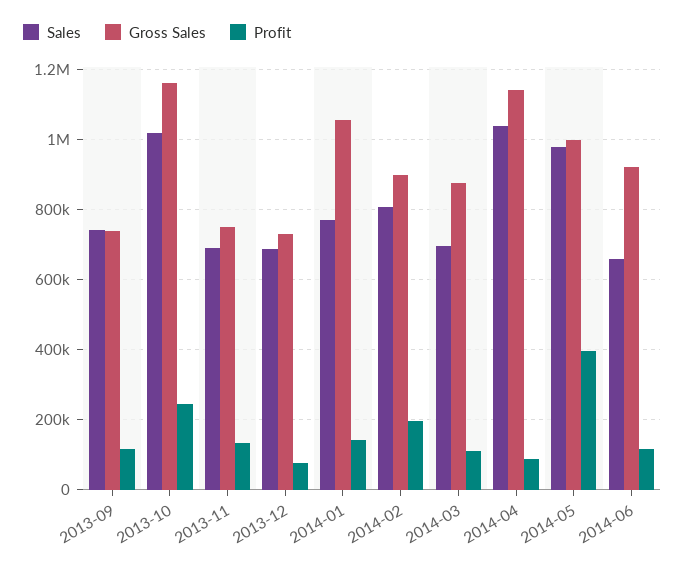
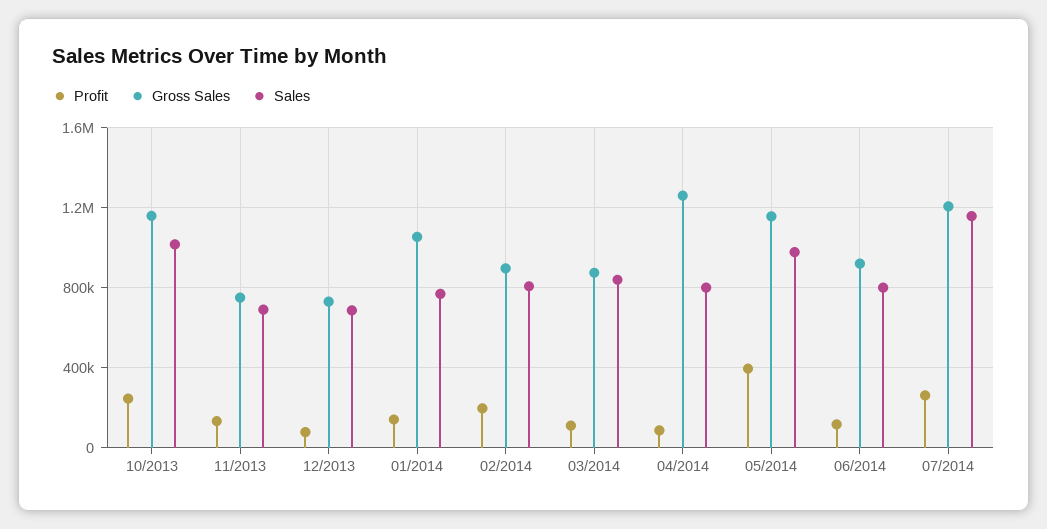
Sales, 2013-09: 740000 -> none
Gross Sales, 2013-09: 740000 -> none
Profit, 2013-09: 120000 -> none
Sales, 2014-03: 700000 -> 850000
Sales, 2014-04: 1040000 -> 800000
Gross Sales, 2014-04: 1140000 -> 1250000
Gross Sales, 2014-05: 1000000 -> 1150000
Sales, 2014-06: 660000 -> 800000
Profit, 07/2014: none -> 250000
Gross Sales, 07/2014: none -> 1200000
Sales, 07/2014: none -> 1150000

